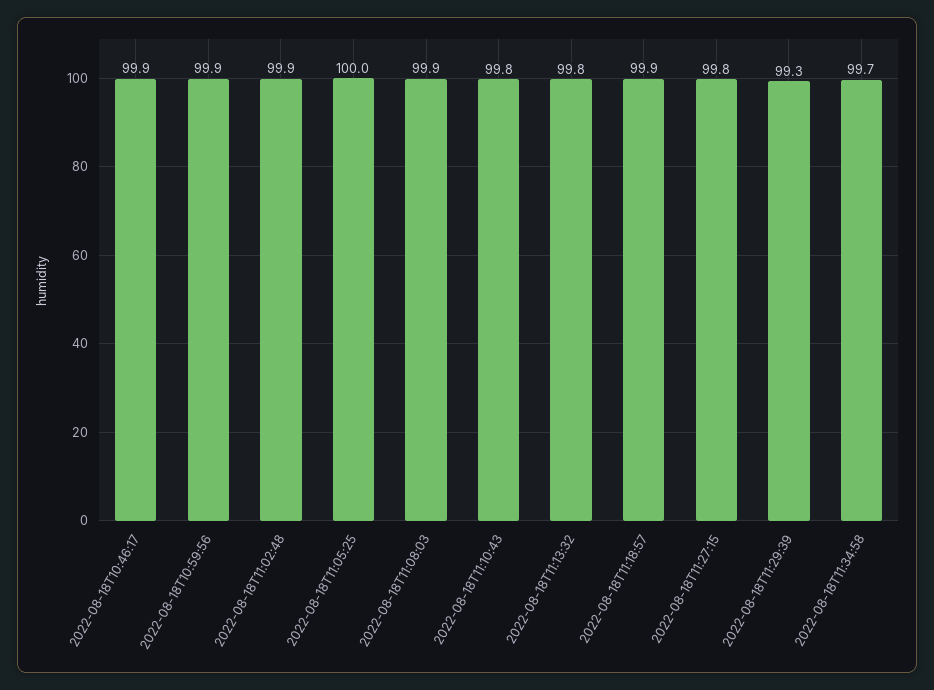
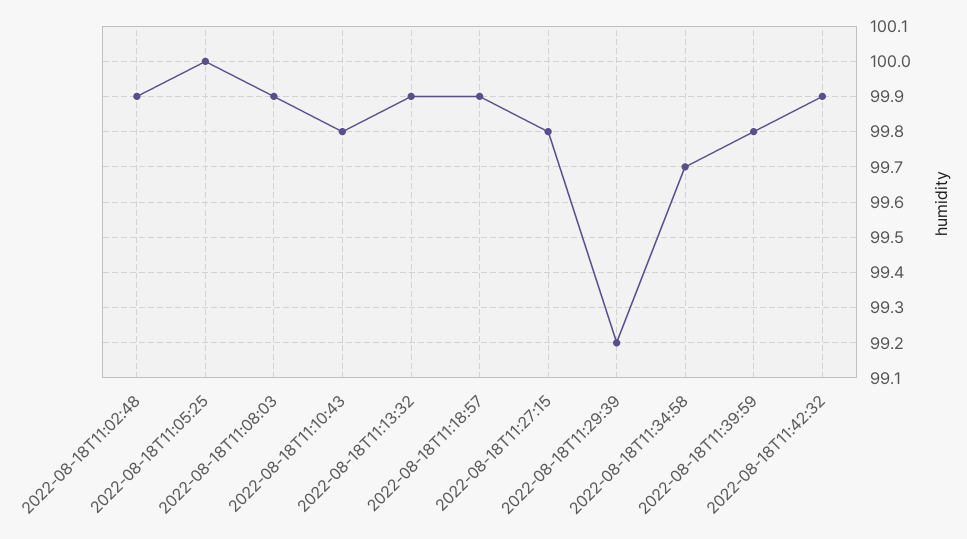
2022-08-18T10:46:17: 99.9 -> none
2022-08-18T10:59:56: 99.9 -> none
2022-08-18T11:13:32: 99.8 -> 99.9
2022-08-18T11:29:39: 99.3 -> 99.2
2022-08-18T11:39:59: none -> 99.8
2022-08-18T11:42:32: none -> 99.9

